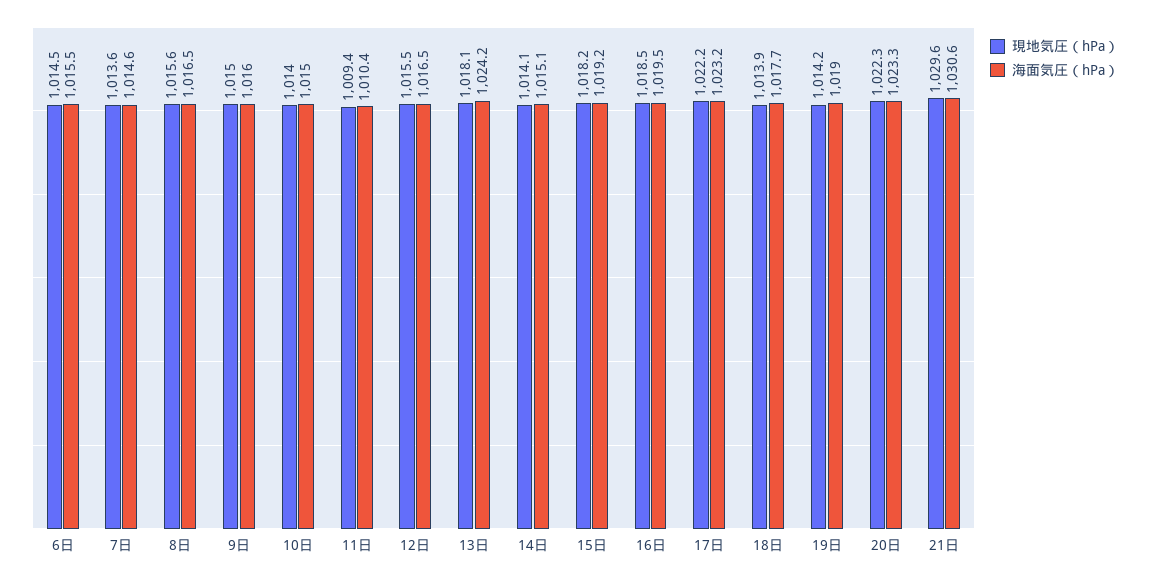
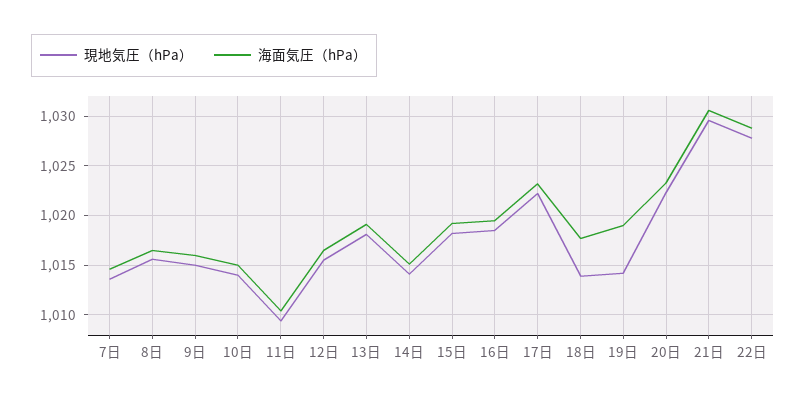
現地気圧（hPa）, 6日: 1014.5 -> none
海面気圧（hPa）, 6日: 1015.5 -> none
海面気圧（hPa）, 13日: 1024.2 -> 1019
現地気圧（hPa）, 22日: none -> 1028
海面気圧（hPa）, 22日: none -> 1029

